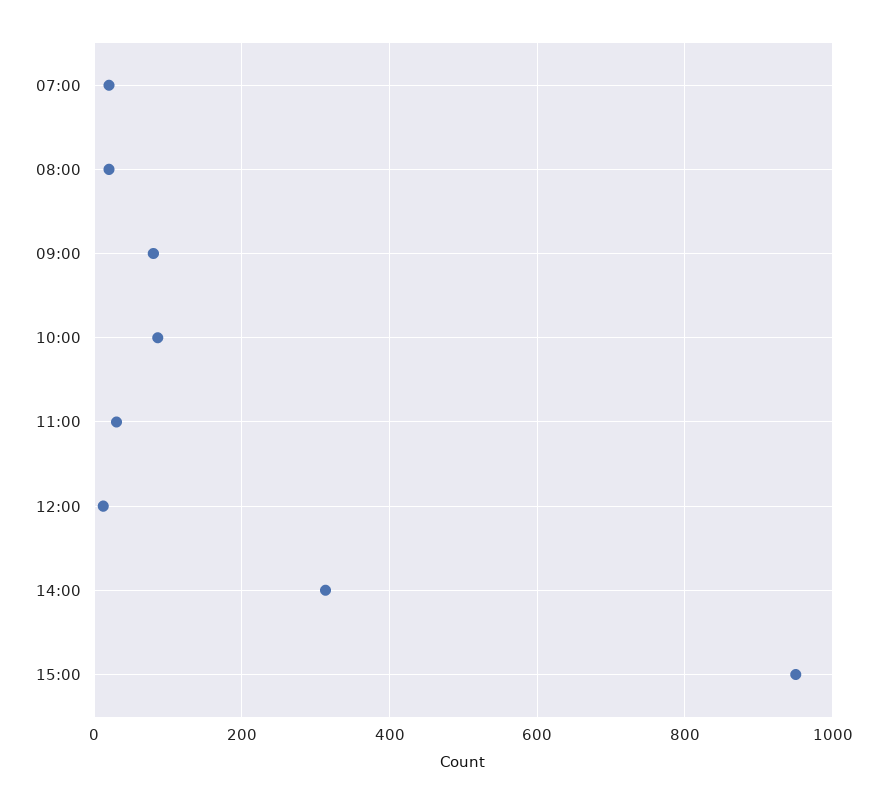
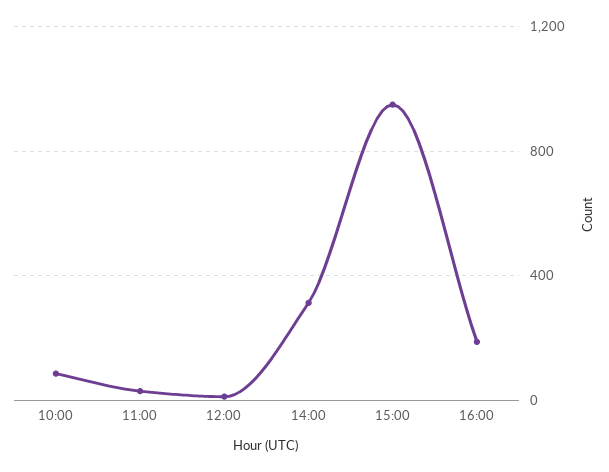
07:00: 20 -> none
08:00: 20 -> none
09:00: 80 -> none
16:00: none -> 200

